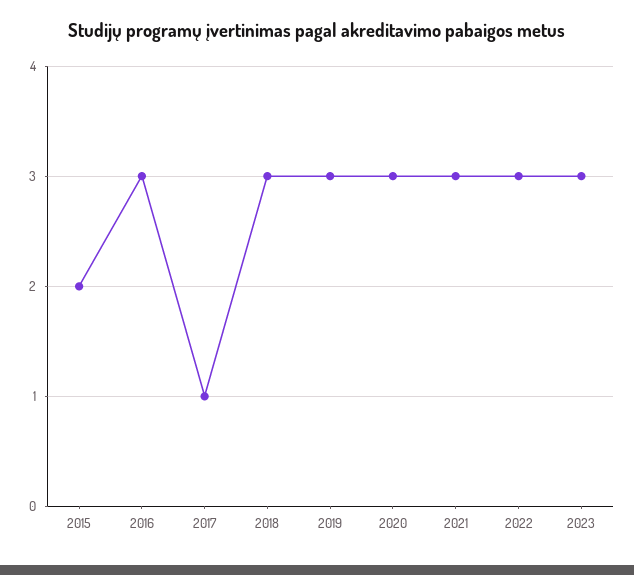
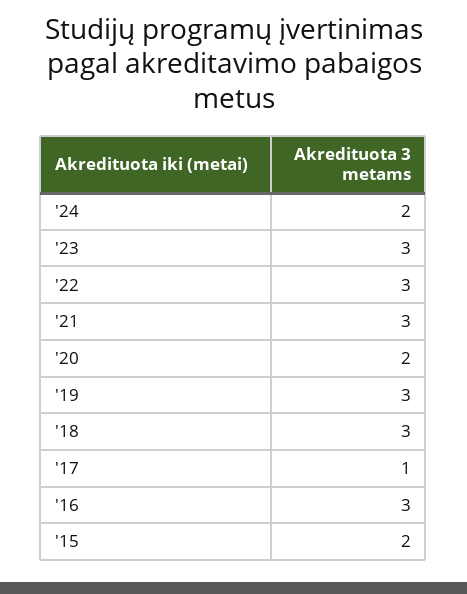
2020: 3 -> 2
'24: none -> 2

